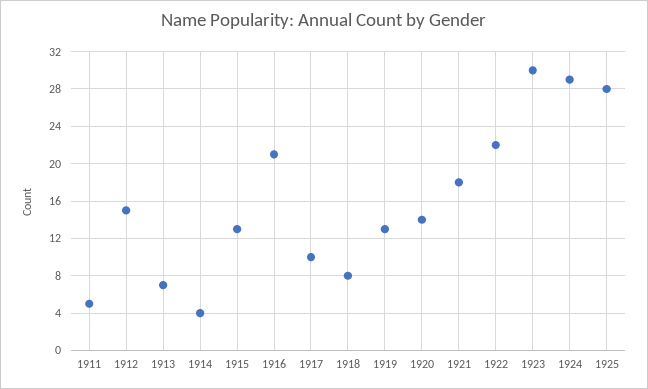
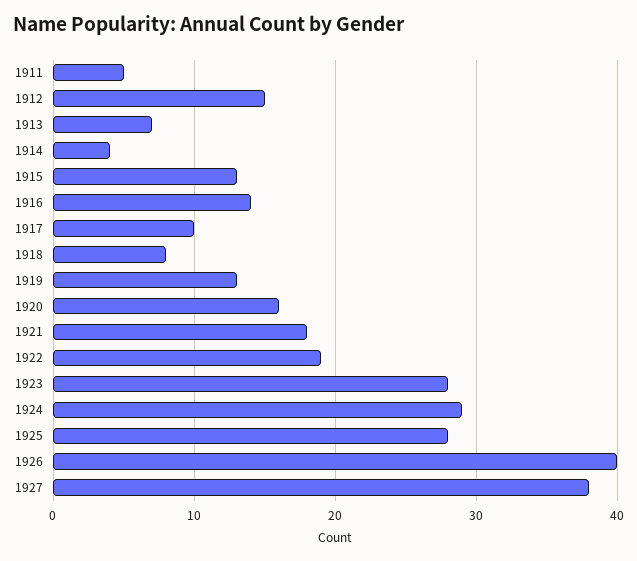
1916: 21 -> 14
1920: 14 -> 16
1922: 22 -> 19
1923: 30 -> 28
1926: none -> 40
1927: none -> 38

